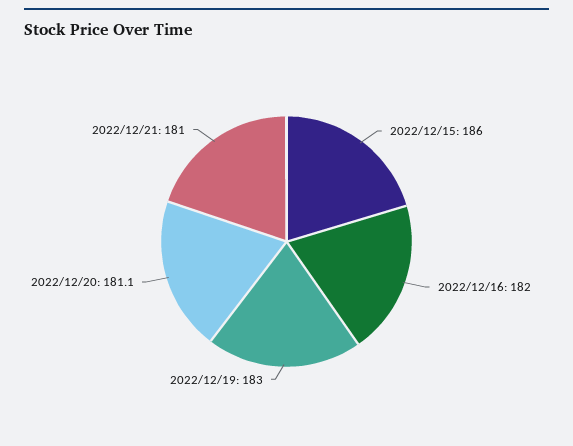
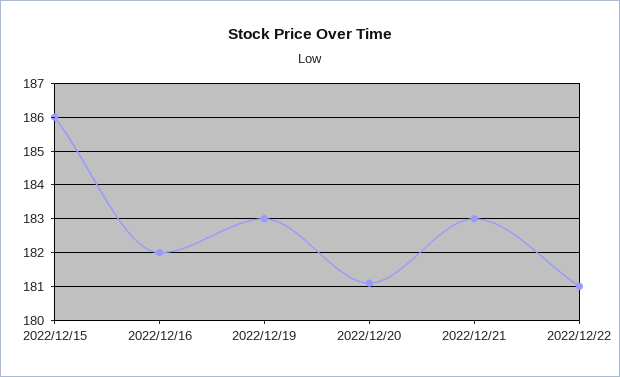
2022/12/21: 181 -> 183
2022/12/22: none -> 181

